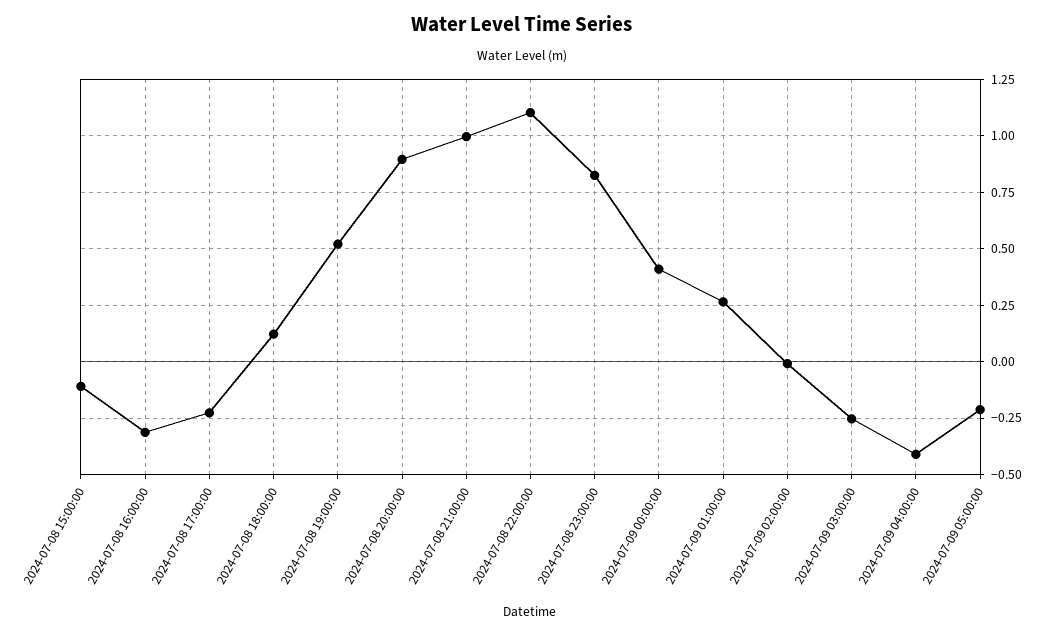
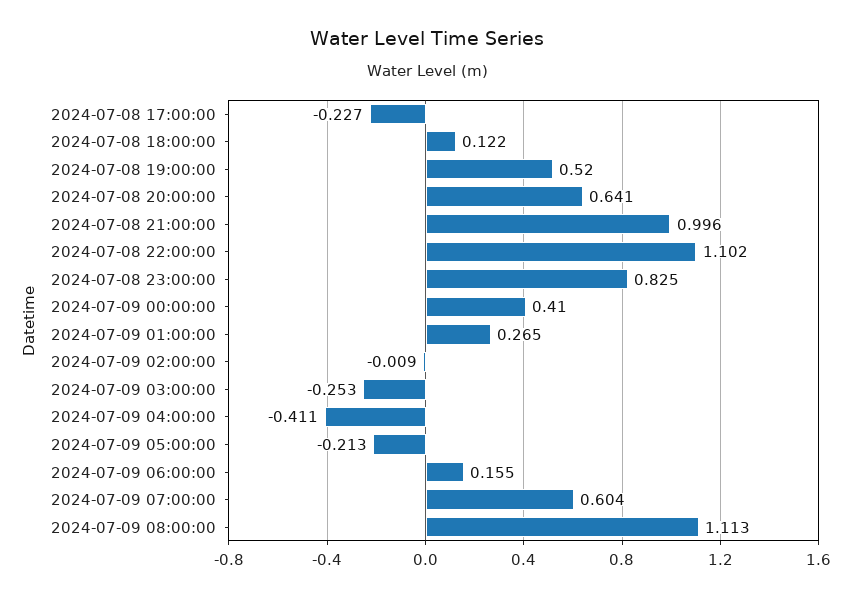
2024-07-08 15:00:00: -0.1 -> none
2024-07-08 16:00:00: -0.3 -> none
2024-07-08 20:00:00: 0.9 -> 0.641
2024-07-09 06:00:00: none -> 0.155
2024-07-09 07:00:00: none -> 0.604
2024-07-09 08:00:00: none -> 1.113

